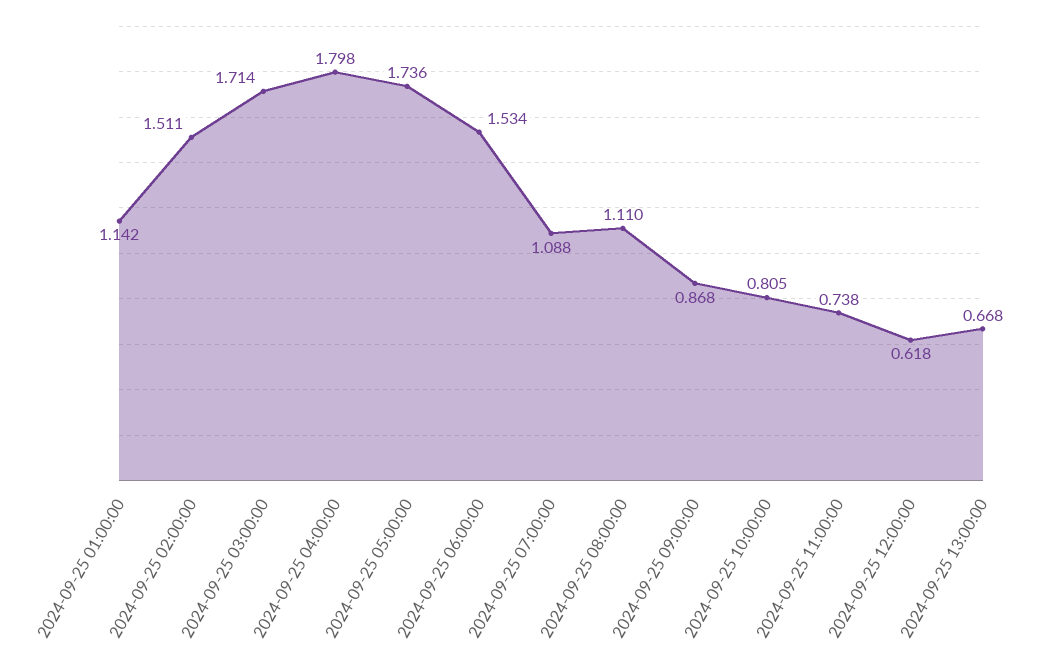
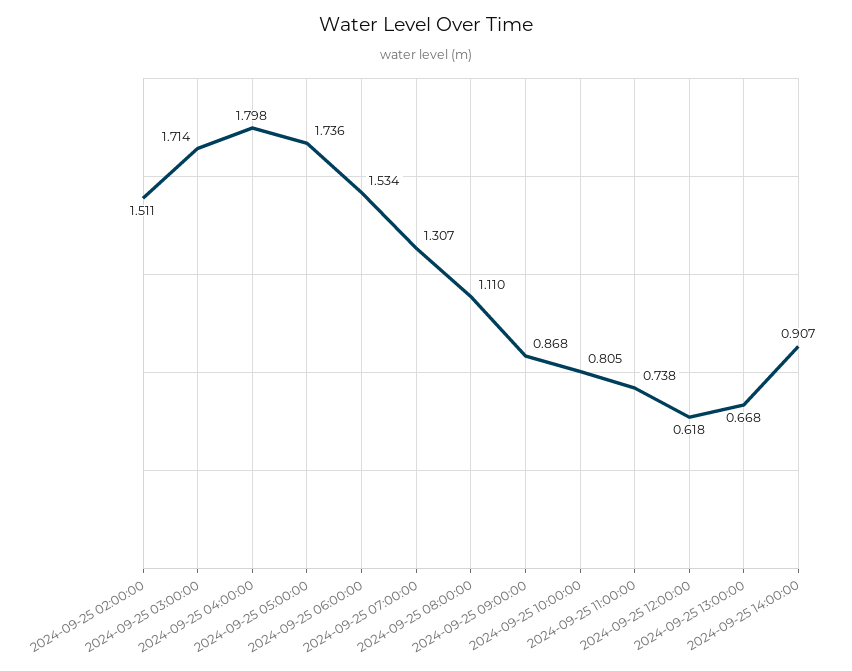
2024-09-25 01:00:00: 1.142 -> none
2024-09-25 07:00:00: 1.088 -> 1.307
2024-09-25 14:00:00: none -> 0.907

